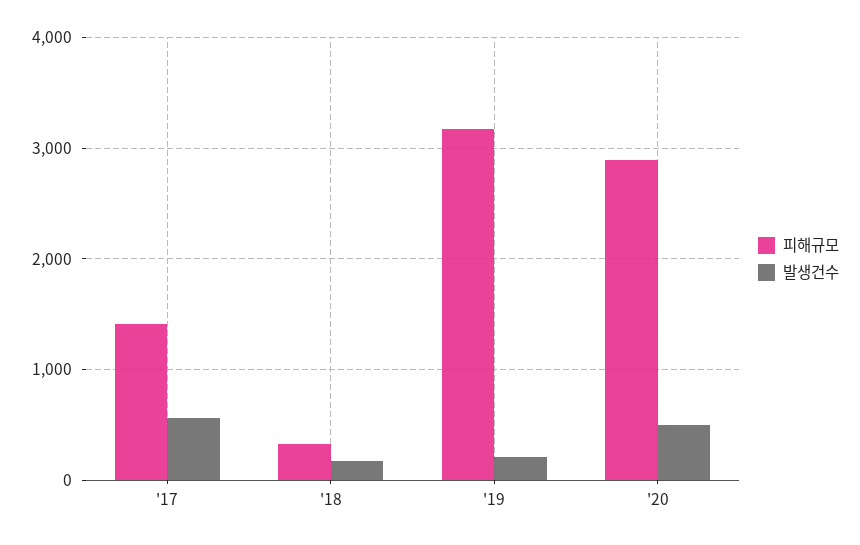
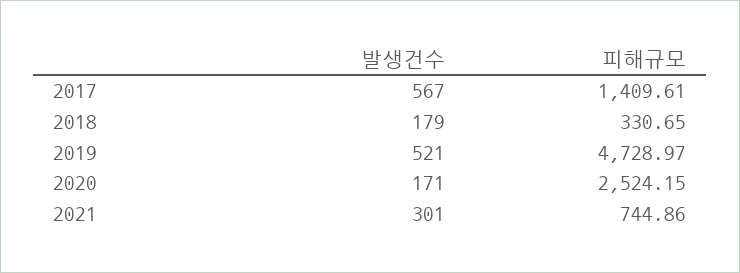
피해규모, '19: 3200 -> 4728.97
발생건수, '19: 200 -> 521
피해규모, '20: 2900 -> 2524.15
발생건수, '20: 500 -> 171
발생건수, 2021: none -> 301
피해규모, 2021: none -> 744.86

